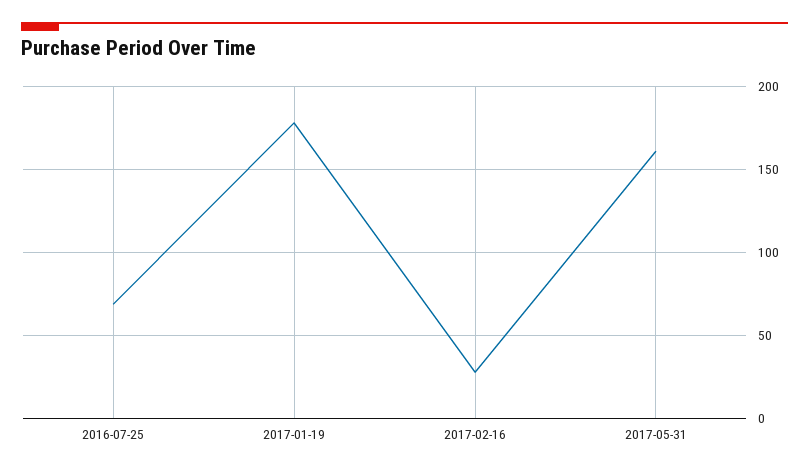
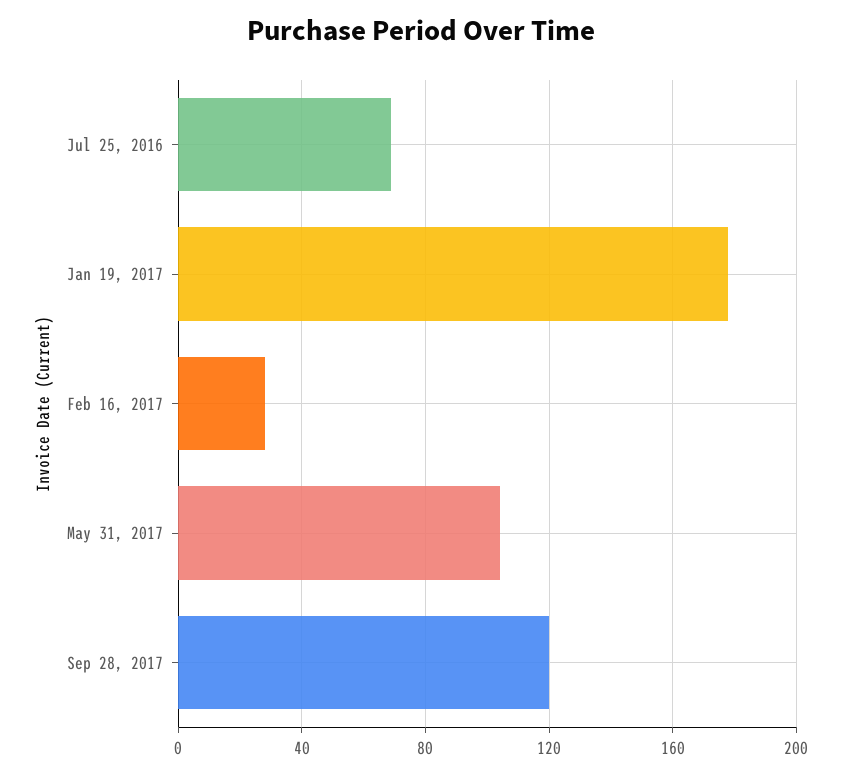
2017-05-31: 160 -> 105
Sep 28, 2017: none -> 120

